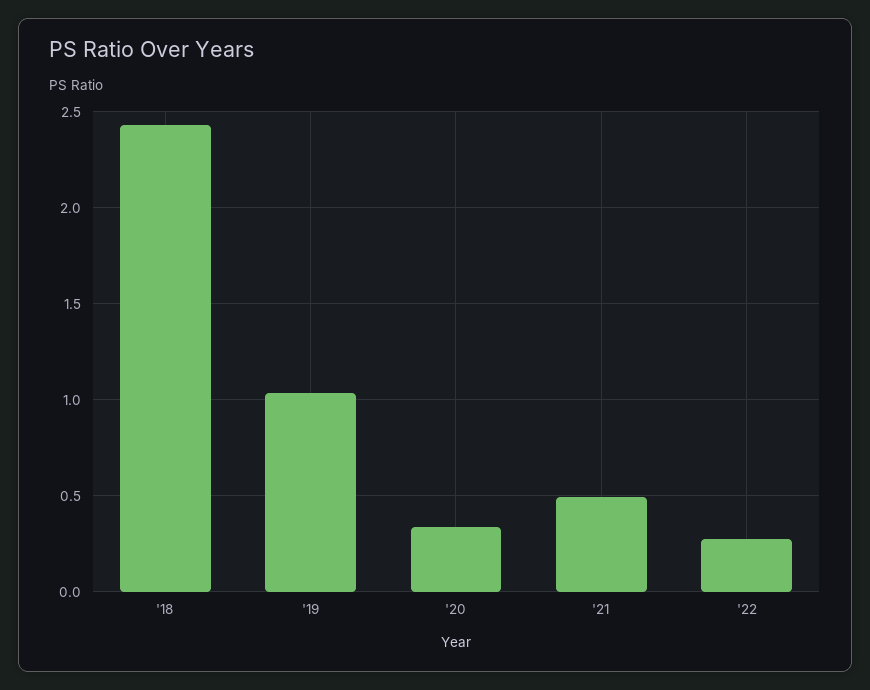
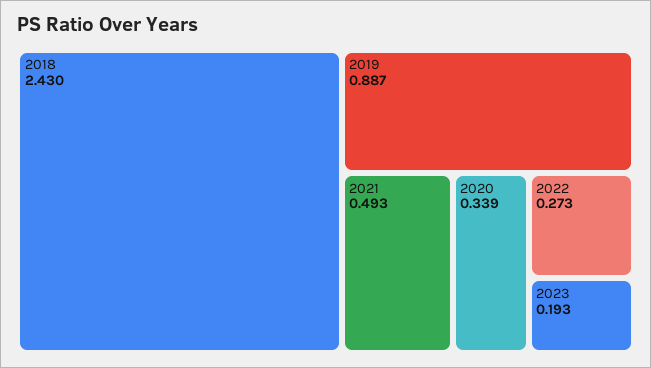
'19: 1.05 -> 0.887
2023: none -> 0.193

